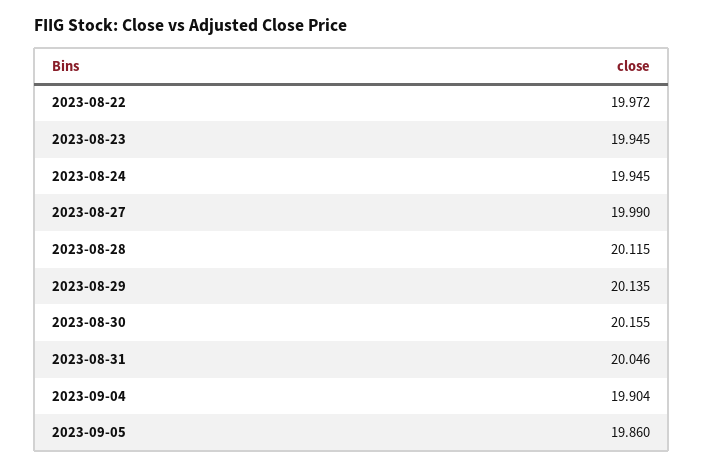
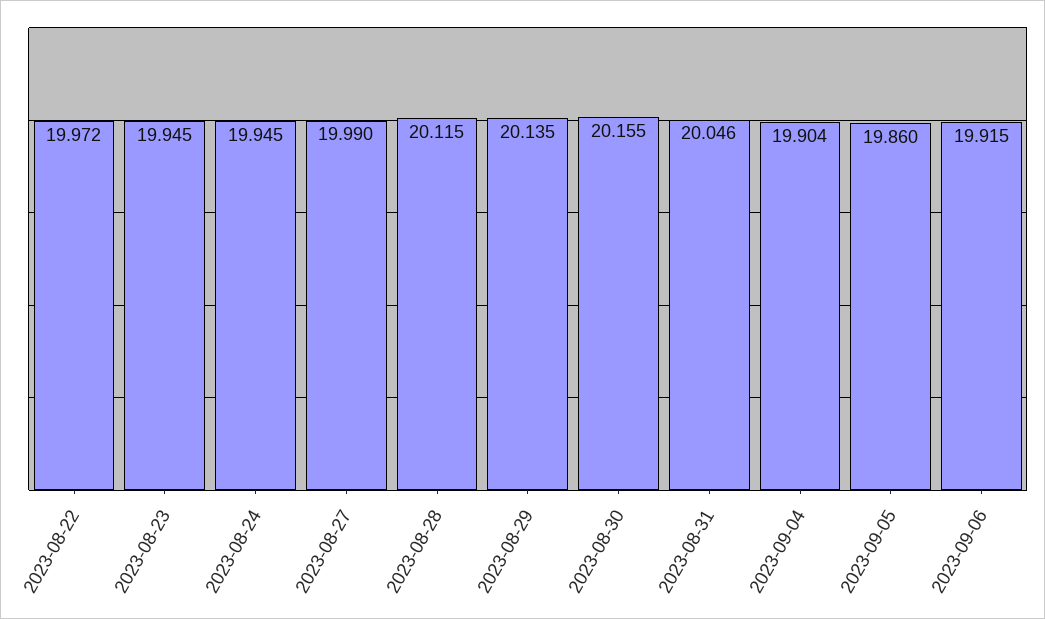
2023-09-06: none -> 19.915

